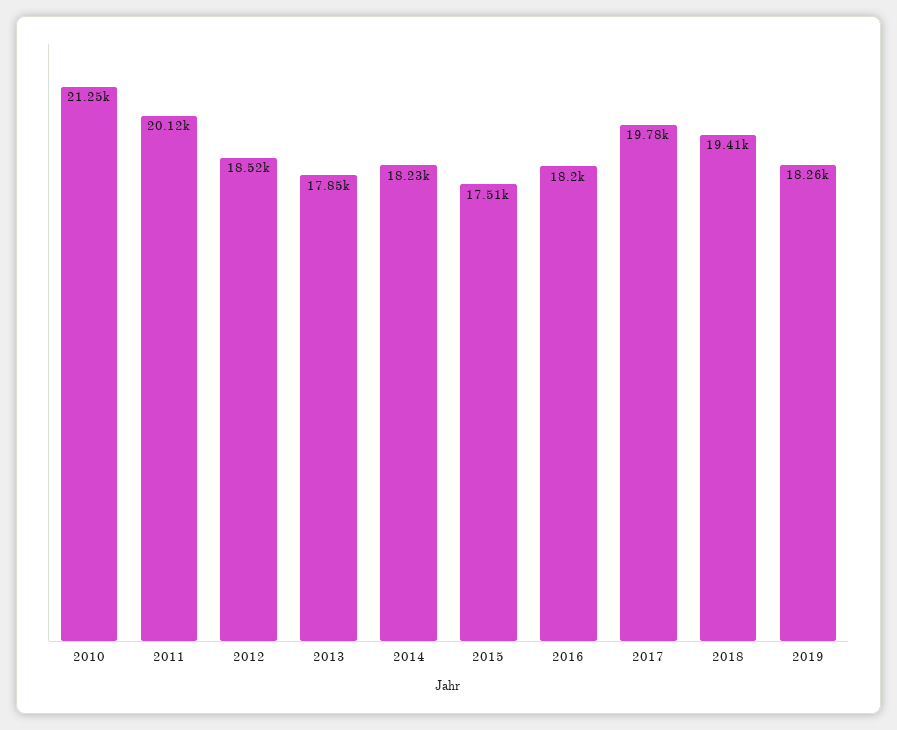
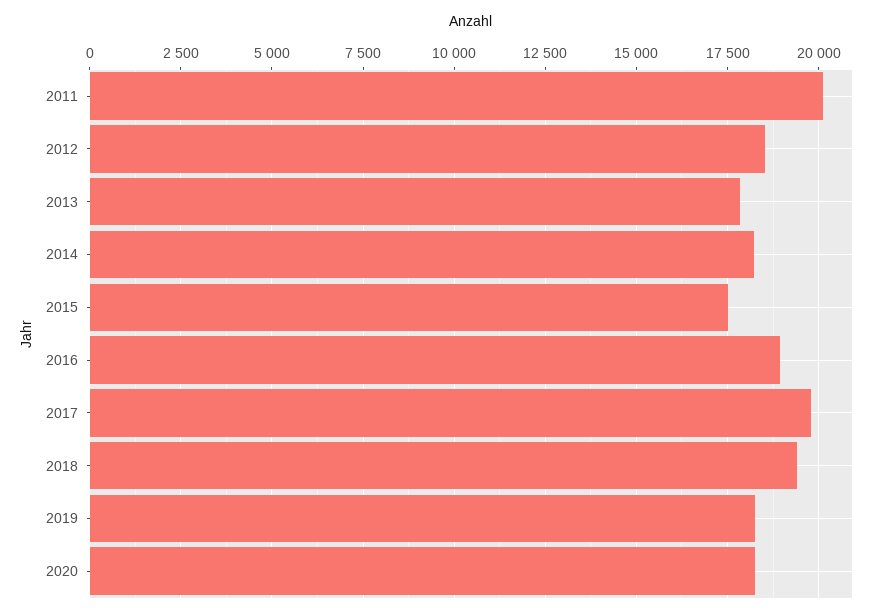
2010: 21250 -> none
2016: 18200 -> 19000
2020: none -> 18250

